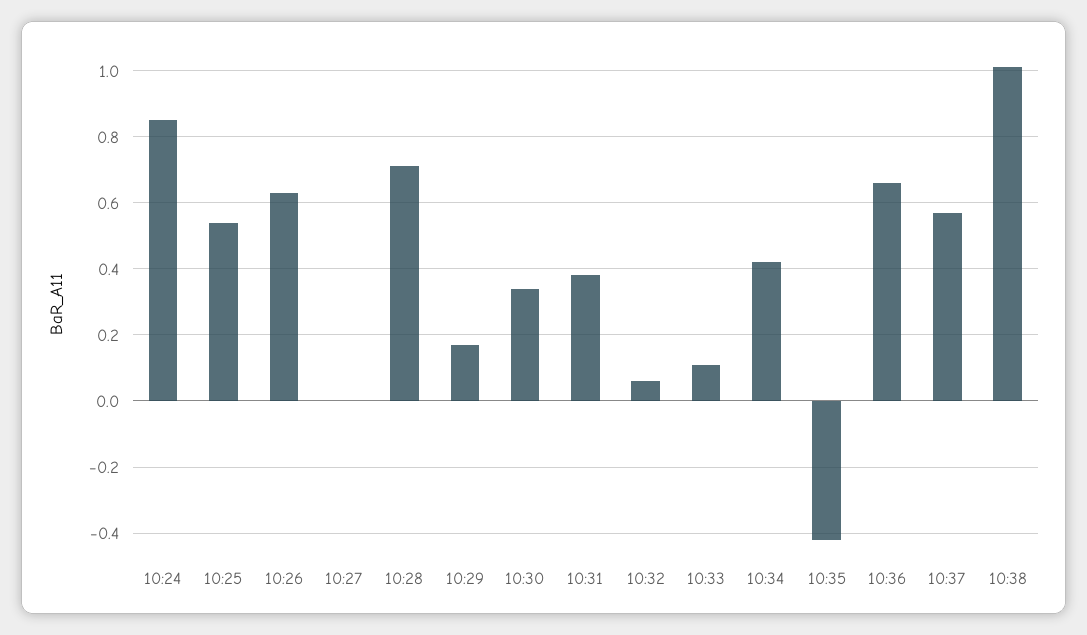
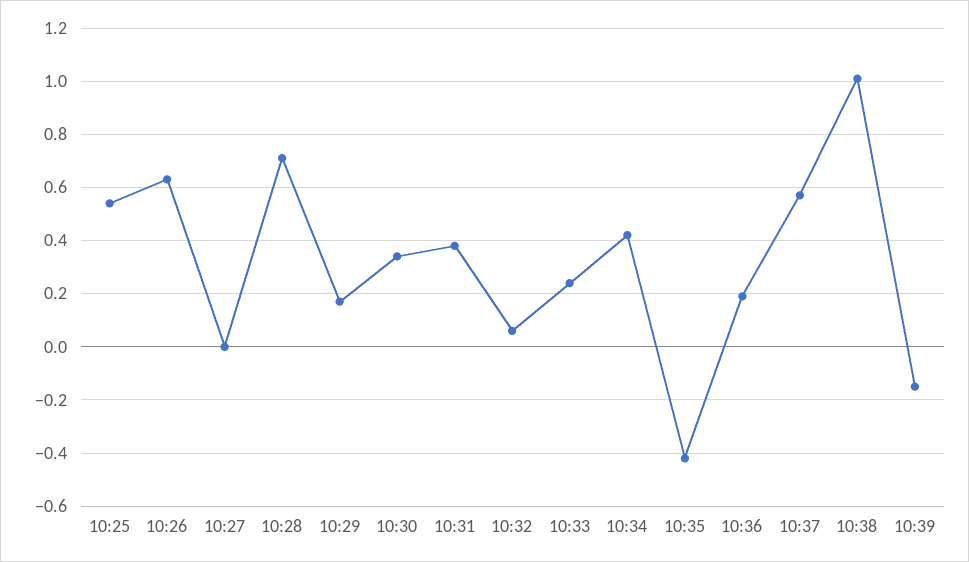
10:24: 0.85 -> none
10:33: 0.1 -> 0.25
10:36: 0.65 -> 0.2
10:39: none -> -0.15

